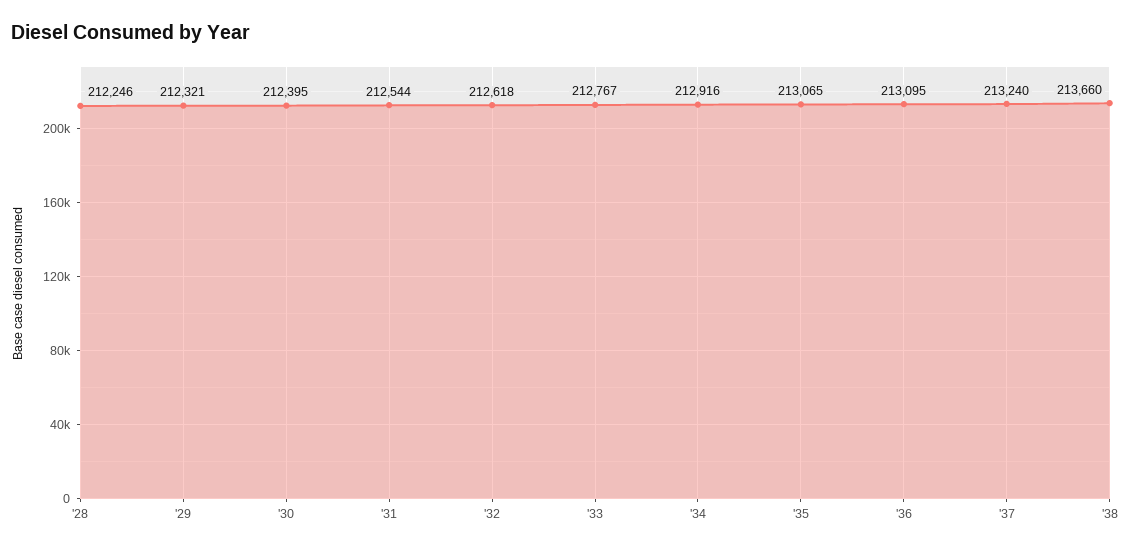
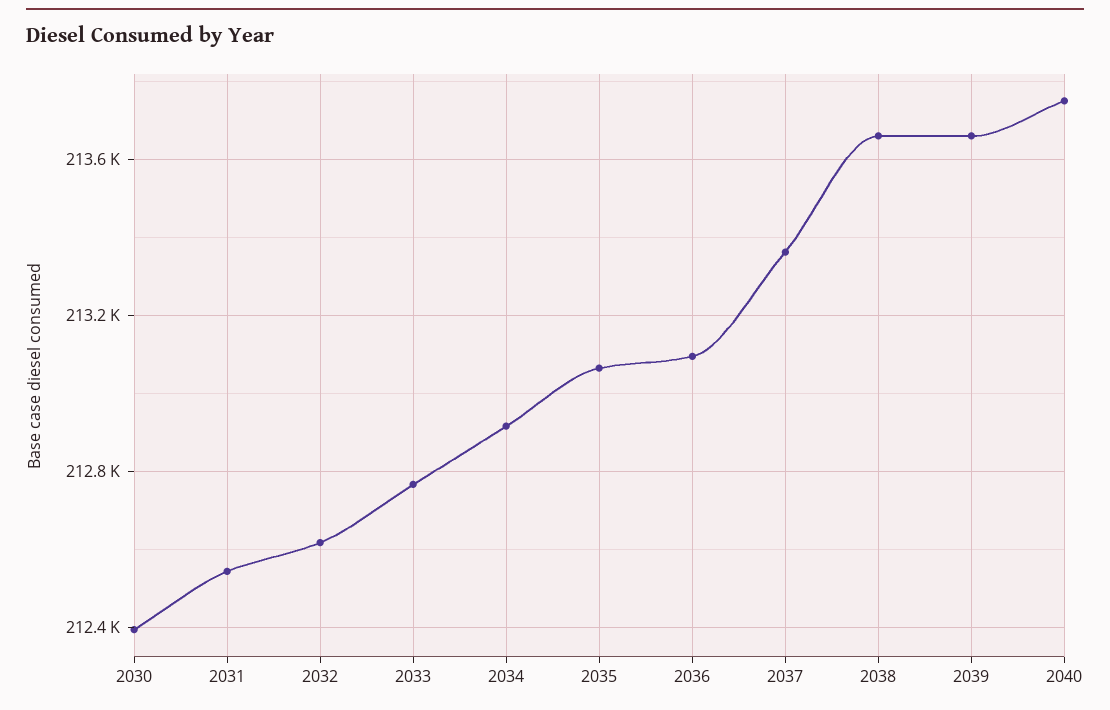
'28: 212246 -> none
'29: 212321 -> none
'37: 213240 -> 213350
2039: none -> 213650
2040: none -> 213750

